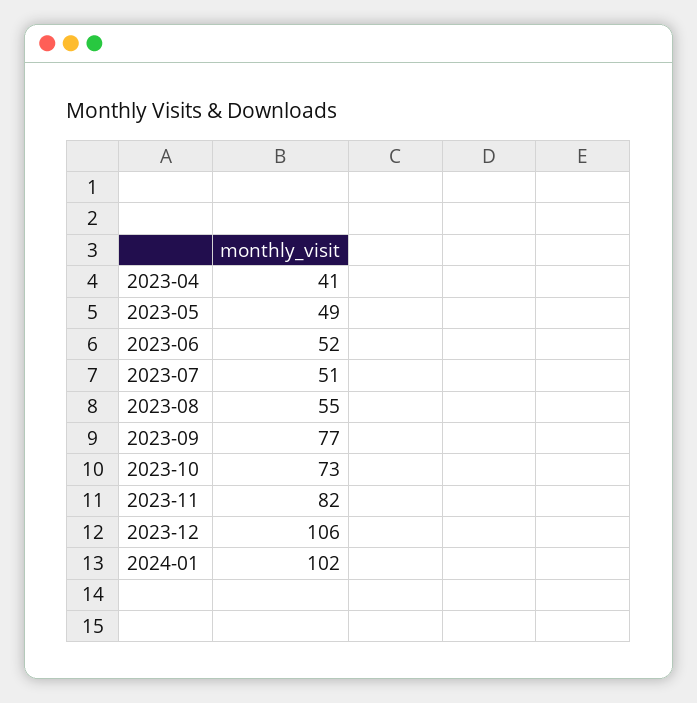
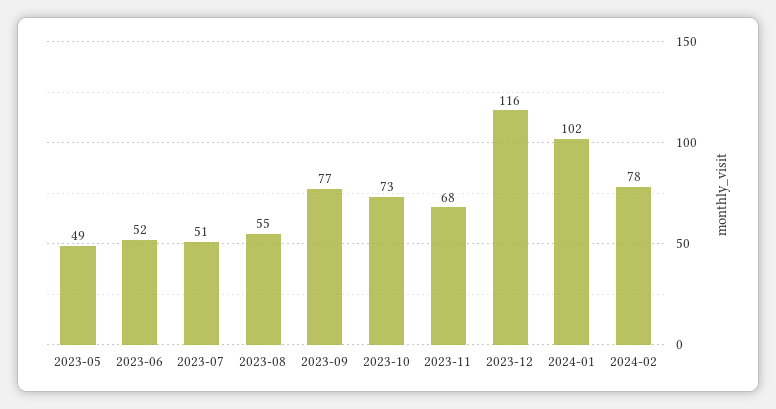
2023-04: 41 -> none
2023-11: 82 -> 68
2023-12: 106 -> 116
2024-02: none -> 78

